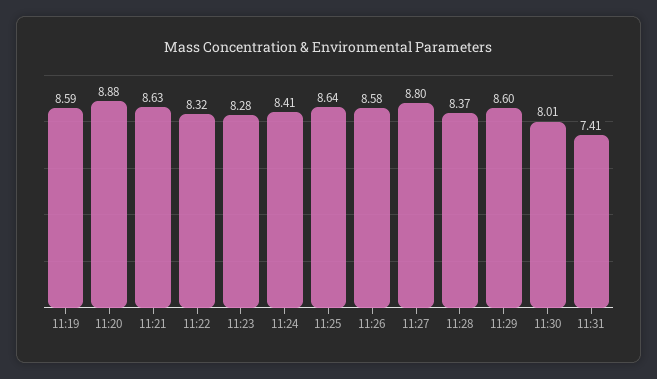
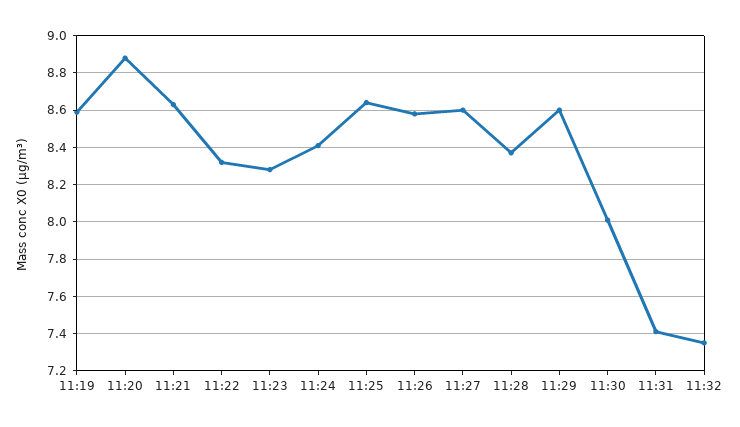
11:27: 8.8 -> 8.6
11:32: none -> 7.35

